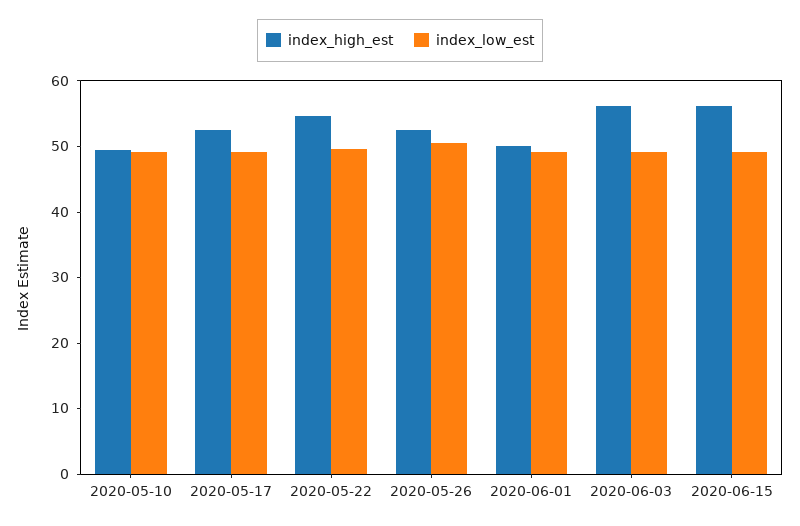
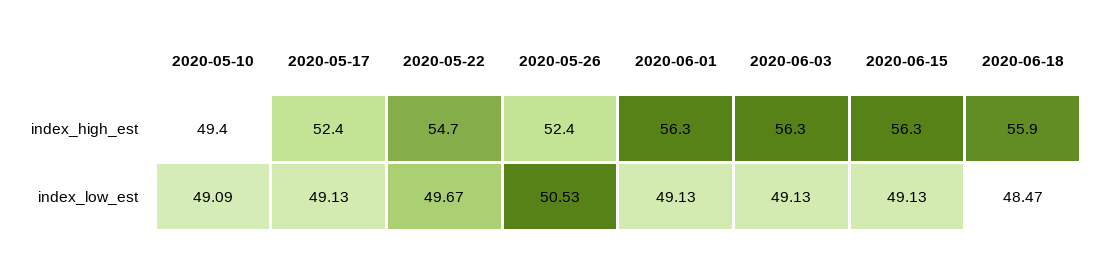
index_high_est, 2020-06-01: 50 -> 56.3
index_high_est, 2020-06-18: none -> 55.9
index_low_est, 2020-06-18: none -> 48.47

